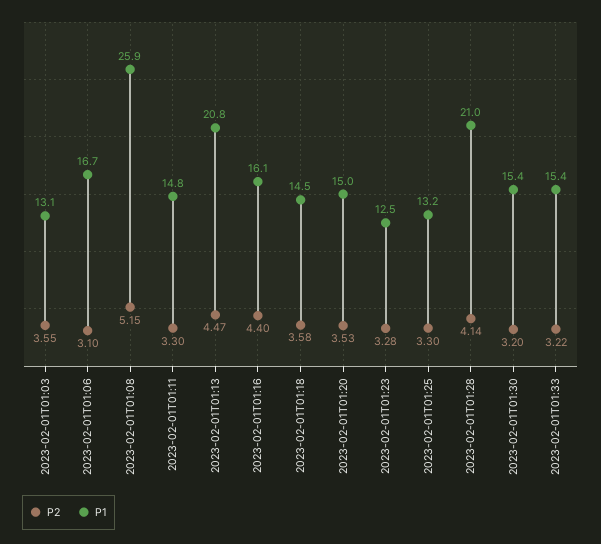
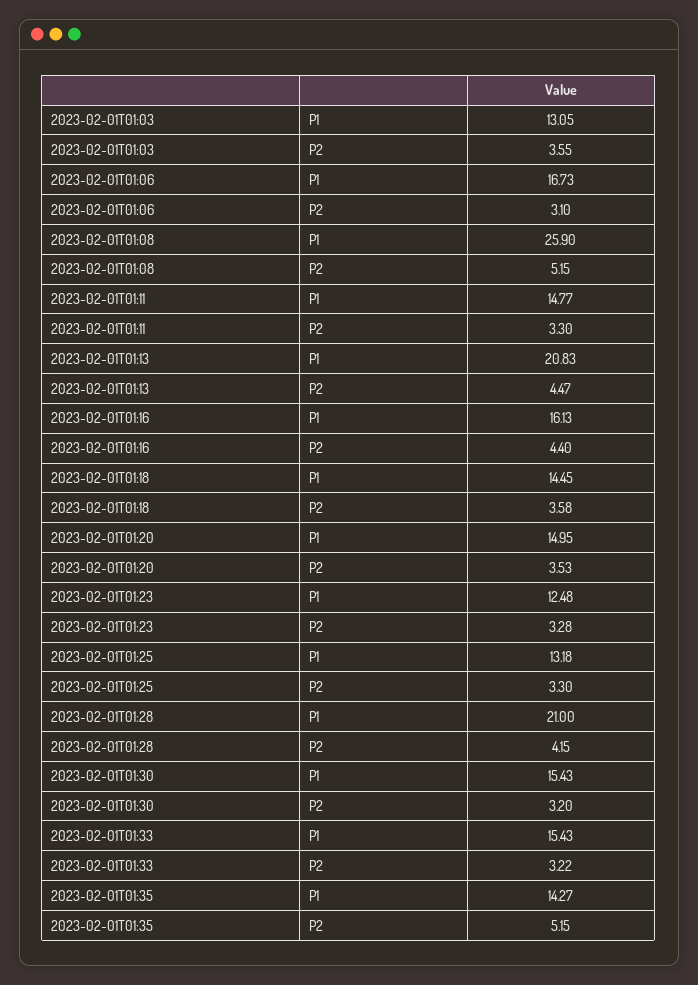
P2, 2023-02-01T01:28: 4.14 -> 4.15
P1, 2023-02-01T01:35: none -> 14.27
P2, 2023-02-01T01:35: none -> 5.15

